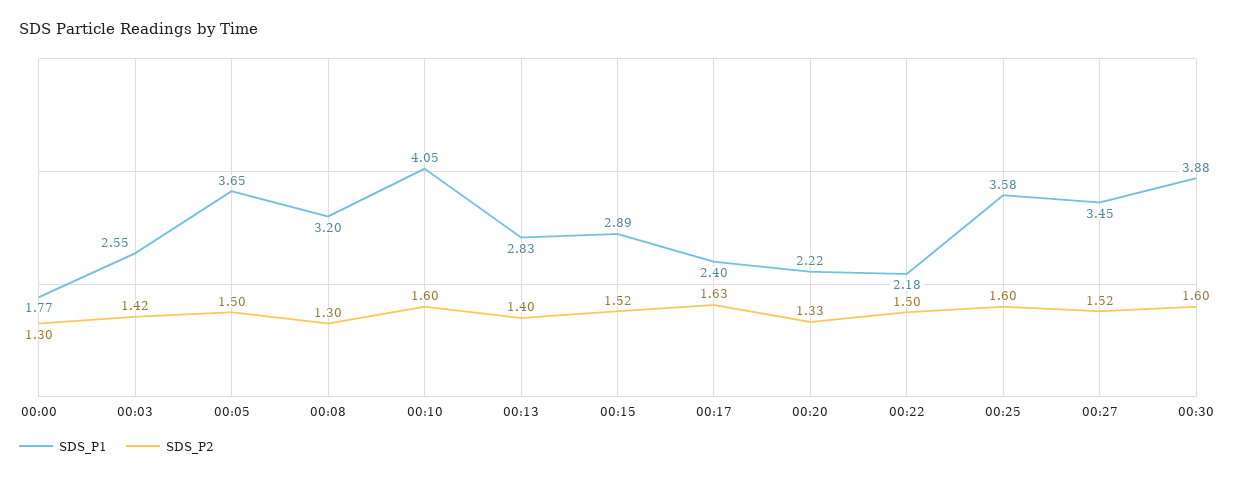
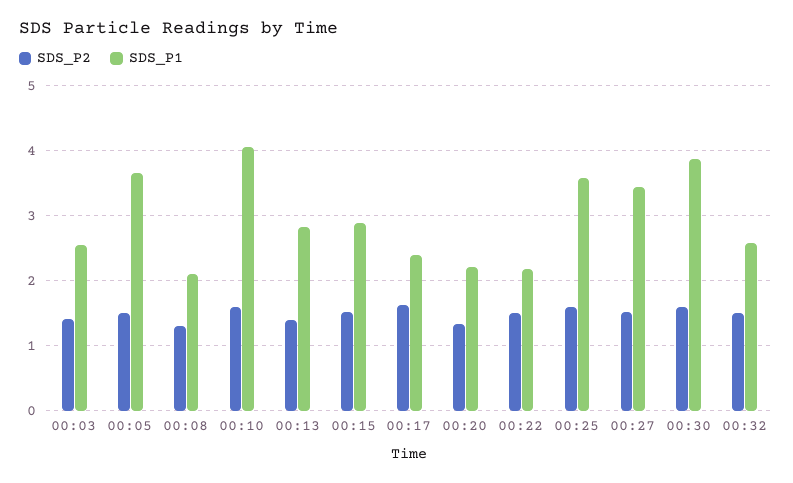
SDS_P1, 00:00: 1.77 -> none
SDS_P2, 00:00: 1.3 -> none
SDS_P1, 00:08: 3.2 -> 2.1
SDS_P2, 00:32: none -> 1.5
SDS_P1, 00:32: none -> 2.6

